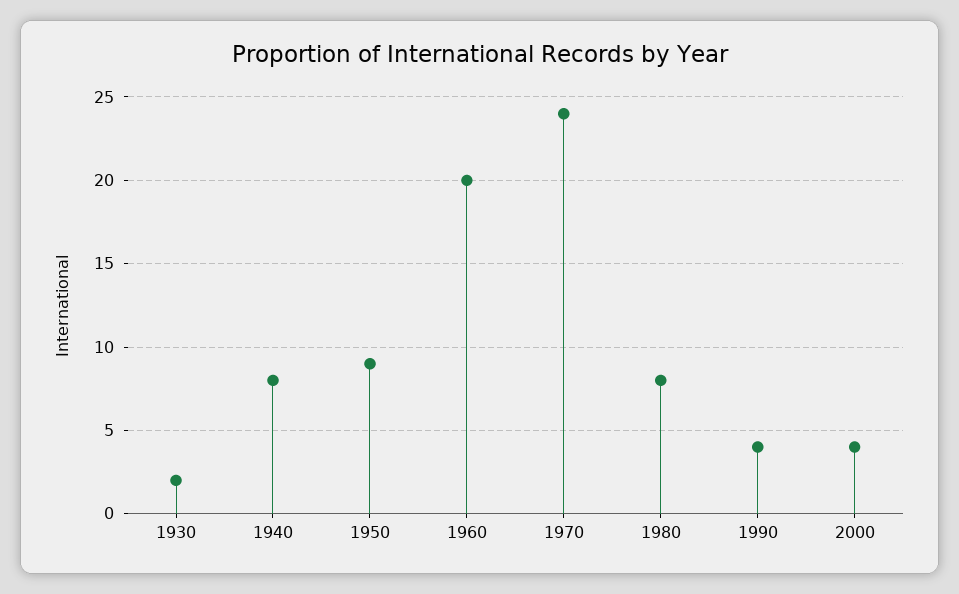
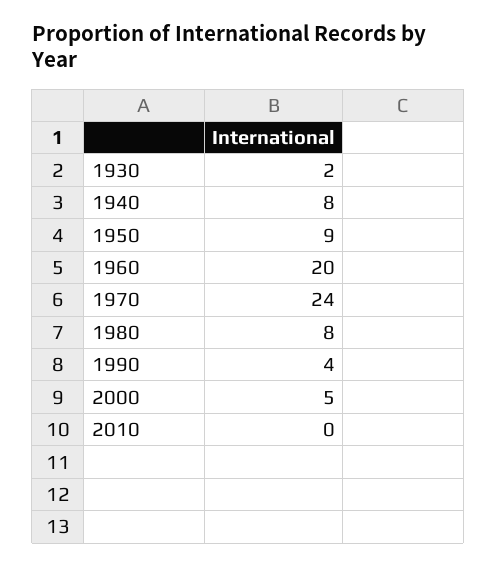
2000: 4 -> 5
2010: none -> 0

